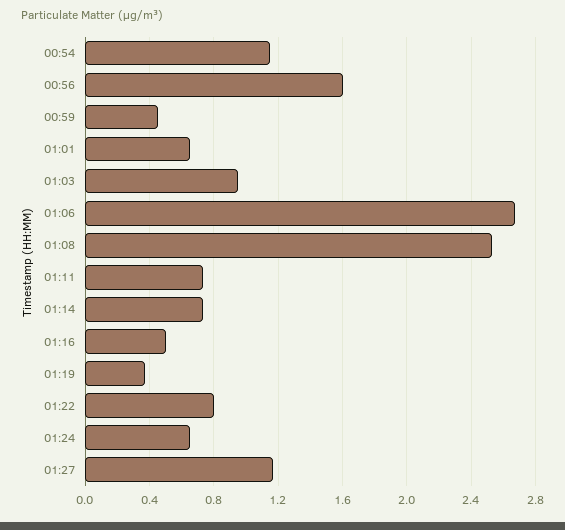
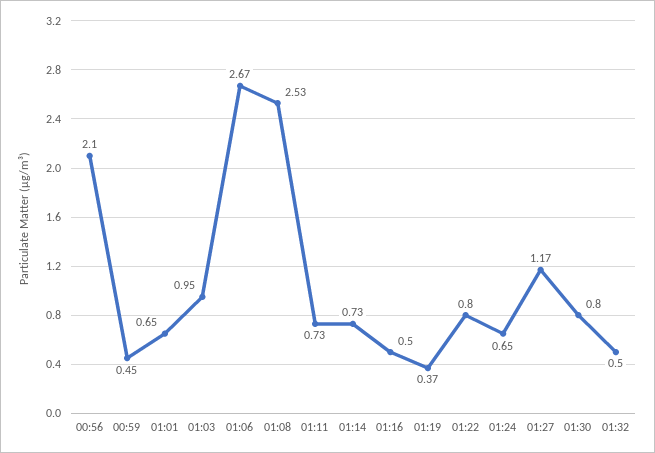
00:54: 1.15 -> none
00:56: 1.6 -> 2.1
01:30: none -> 0.8
01:32: none -> 0.5

